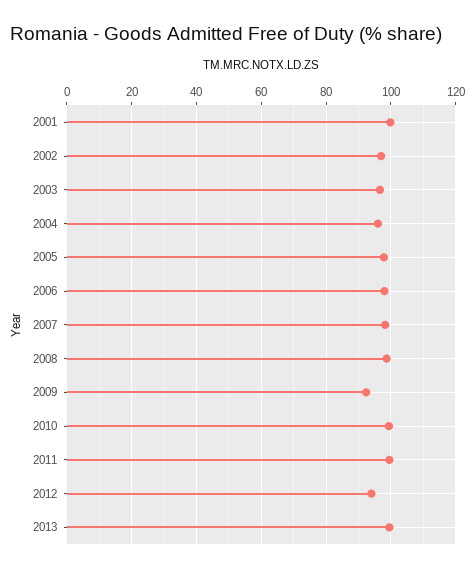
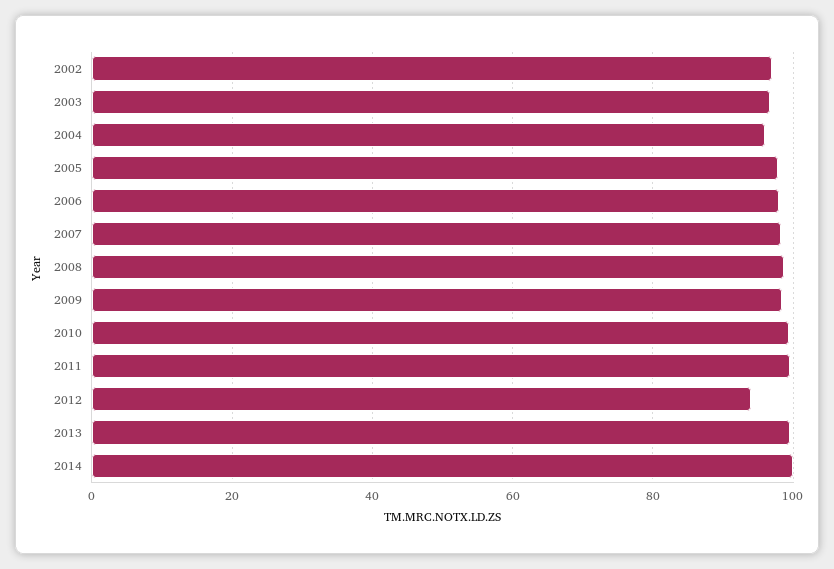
2001: 100 -> none
2009: 92 -> 98
2014: none -> 100

